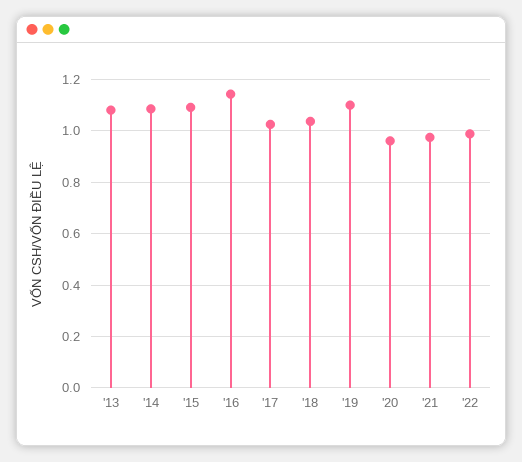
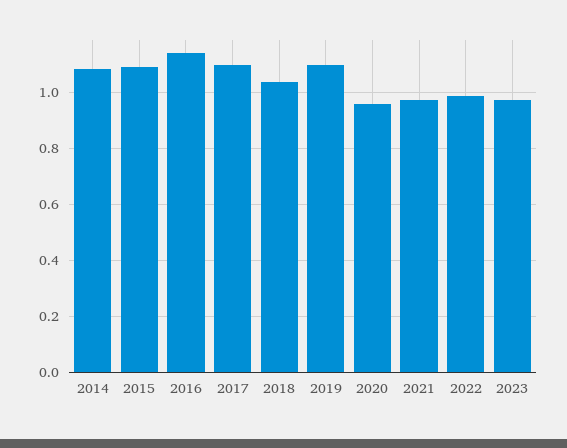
'13: 1.075 -> none
'17: 1.025 -> 1.1
2023: none -> 0.975

